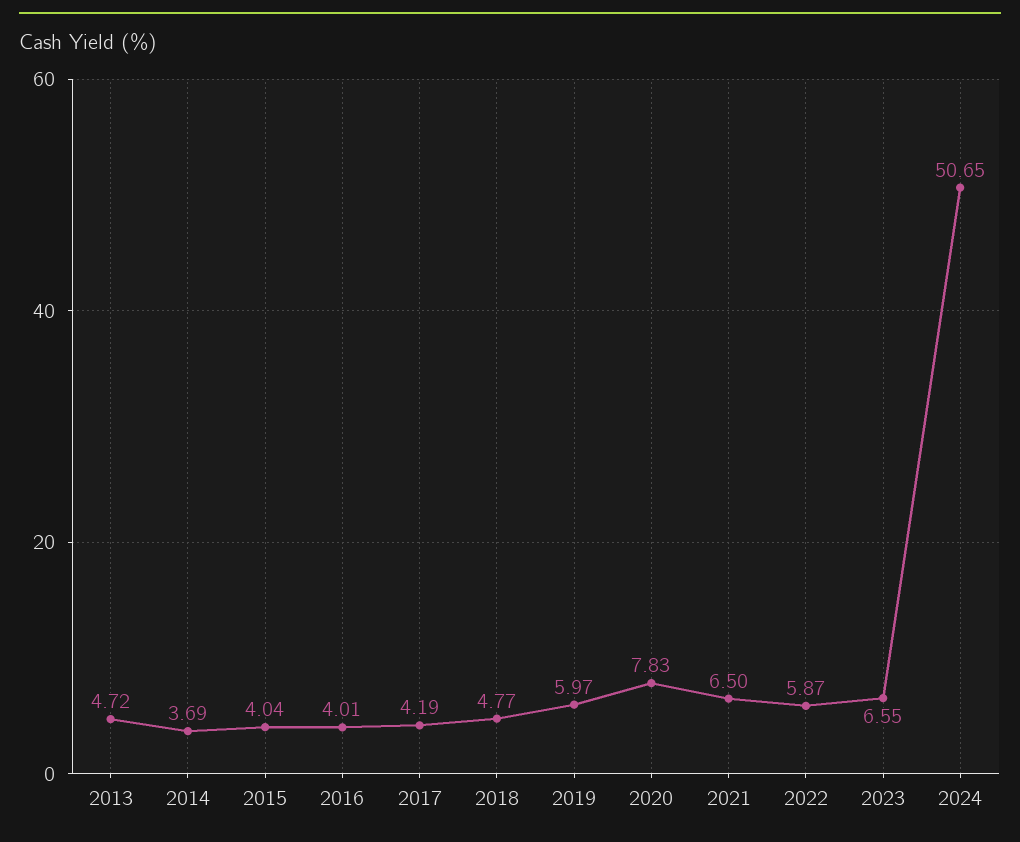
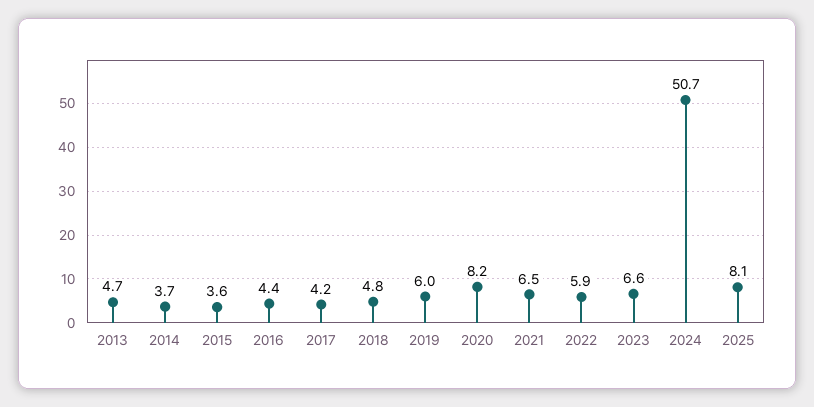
2015: 4.04 -> 3.6
2016: 4.01 -> 4.4
2020: 7.83 -> 8.2
2025: none -> 8.1

